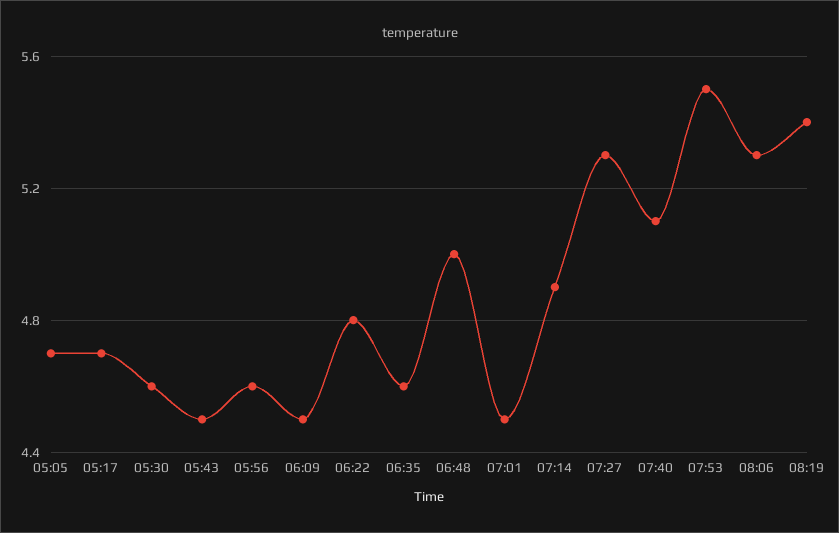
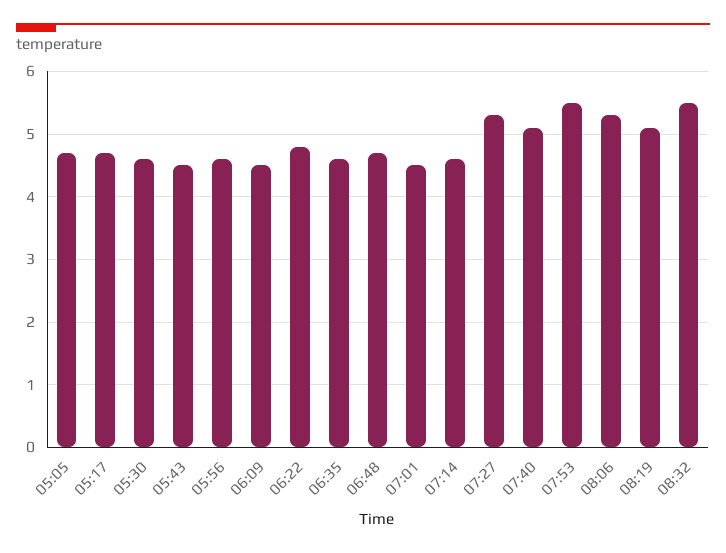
06:48: 5 -> 4.7
07:14: 4.9 -> 4.6
08:19: 5.4 -> 5.1
08:32: none -> 5.5

